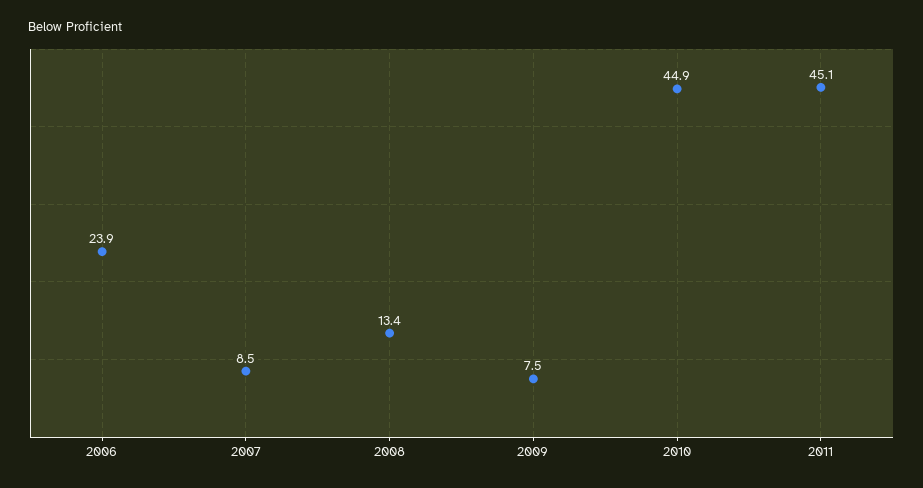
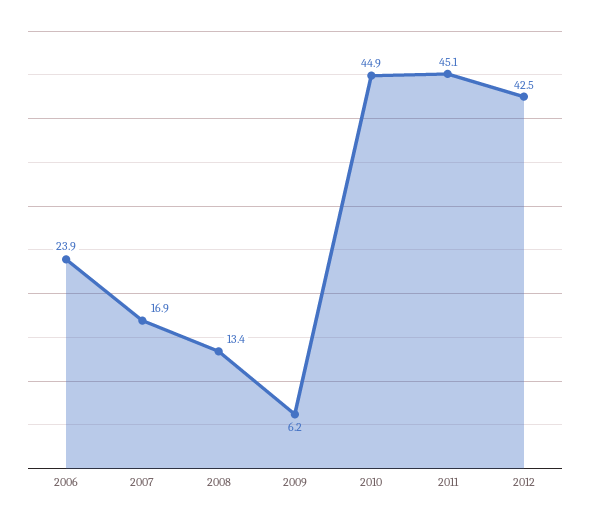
2007: 8.5 -> 16.9
2009: 7.5 -> 6.2
2012: none -> 42.5

